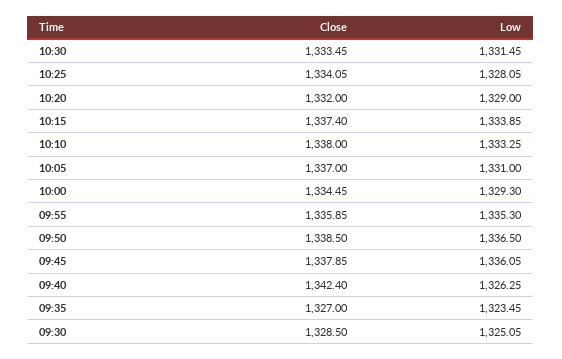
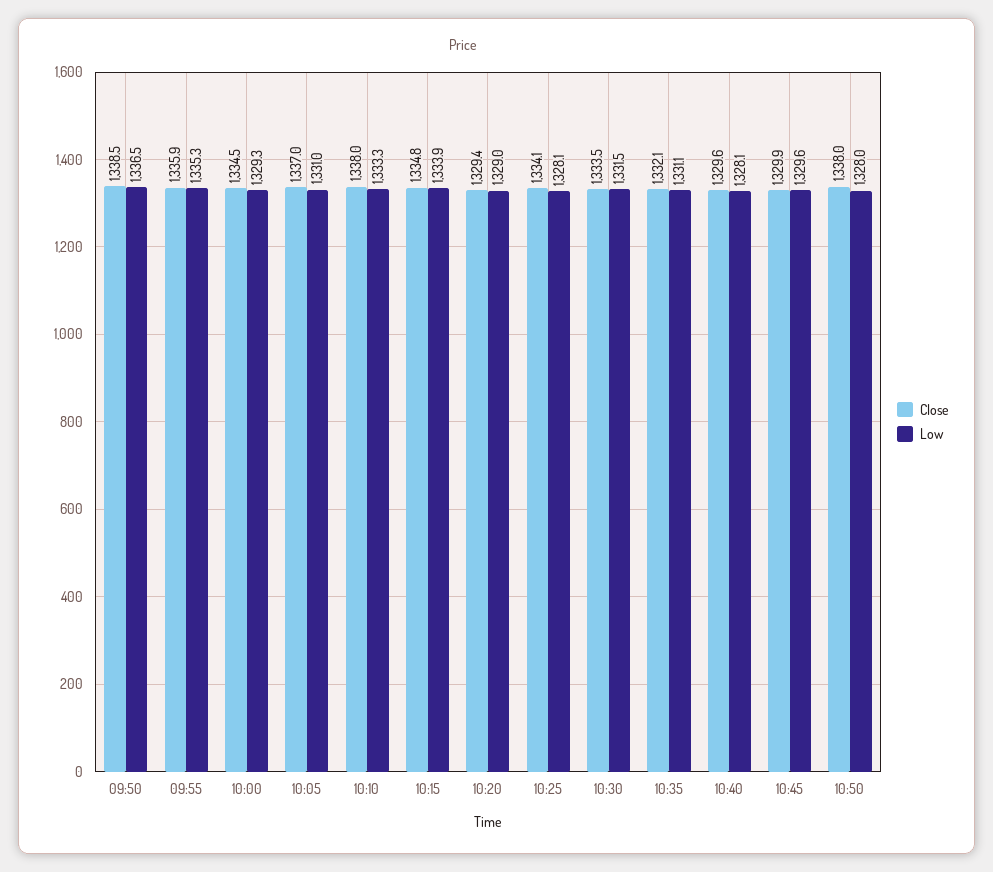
Close, 10:20: 1332 -> 1329.4
Close, 10:15: 1337.4 -> 1334.8
Close, 09:45: 1337.85 -> none
Low, 09:45: 1336.05 -> none
Close, 09:40: 1342.4 -> none
Low, 09:40: 1326.25 -> none
Close, 09:35: 1327 -> none
Low, 09:35: 1323.45 -> none
Close, 09:30: 1328.5 -> none
Low, 09:30: 1325.05 -> none
Close, 10:35: none -> 1332.1
Low, 10:35: none -> 1331.1
Close, 10:40: none -> 1329.6
Low, 10:40: none -> 1328.1
Close, 10:45: none -> 1329.9
Low, 10:45: none -> 1329.6
Close, 10:50: none -> 1338
Low, 10:50: none -> 1328

